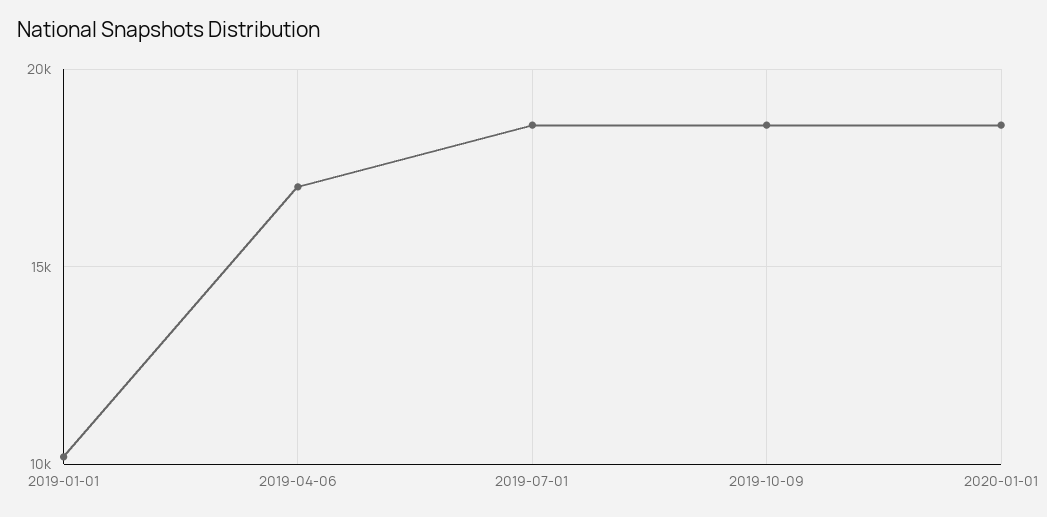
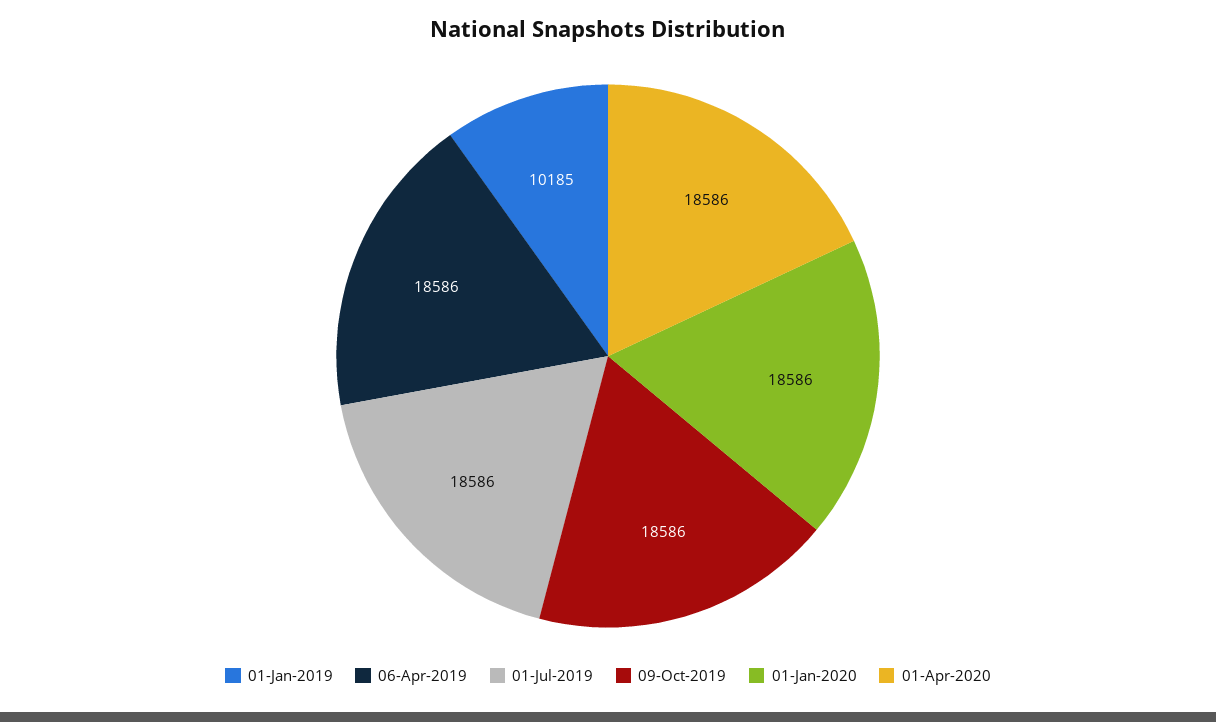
2019-04-06: 17000 -> 18586
01-Apr-2020: none -> 18586

